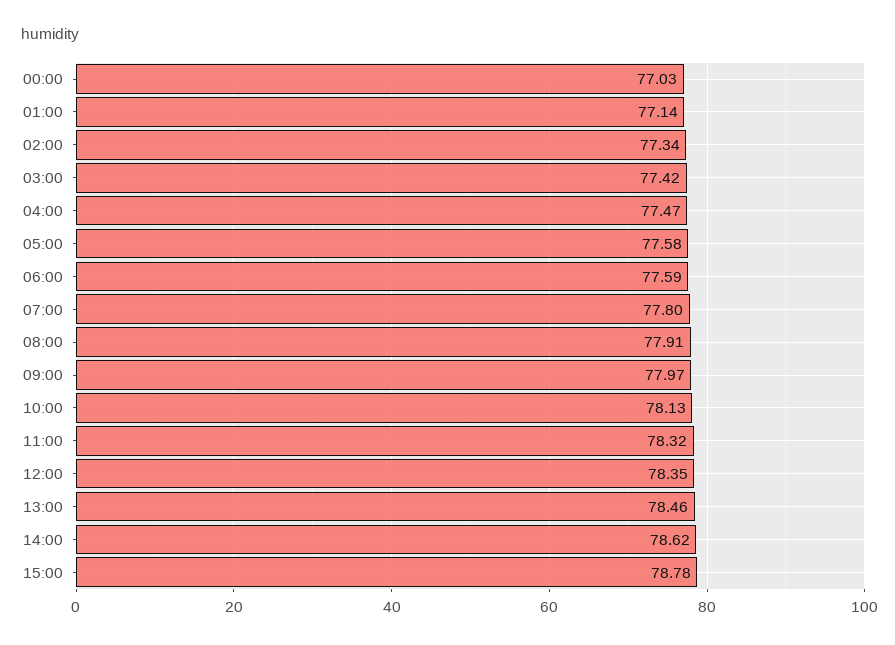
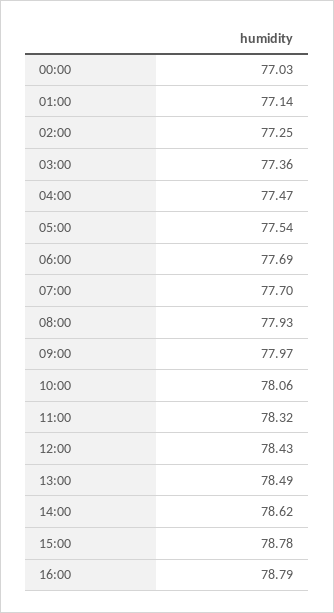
02:00: 77.34 -> 77.25
03:00: 77.42 -> 77.36
05:00: 77.58 -> 77.54
06:00: 77.59 -> 77.69
07:00: 77.8 -> 77.7
08:00: 77.91 -> 77.93
10:00: 78.13 -> 78.06
12:00: 78.35 -> 78.43
13:00: 78.46 -> 78.49
16:00: none -> 78.79

